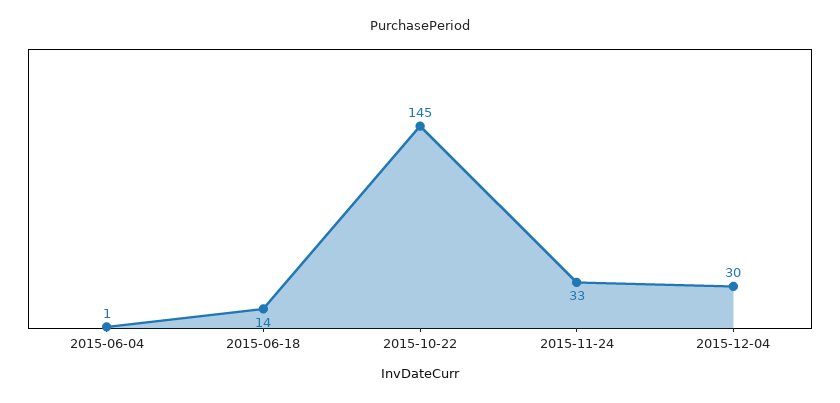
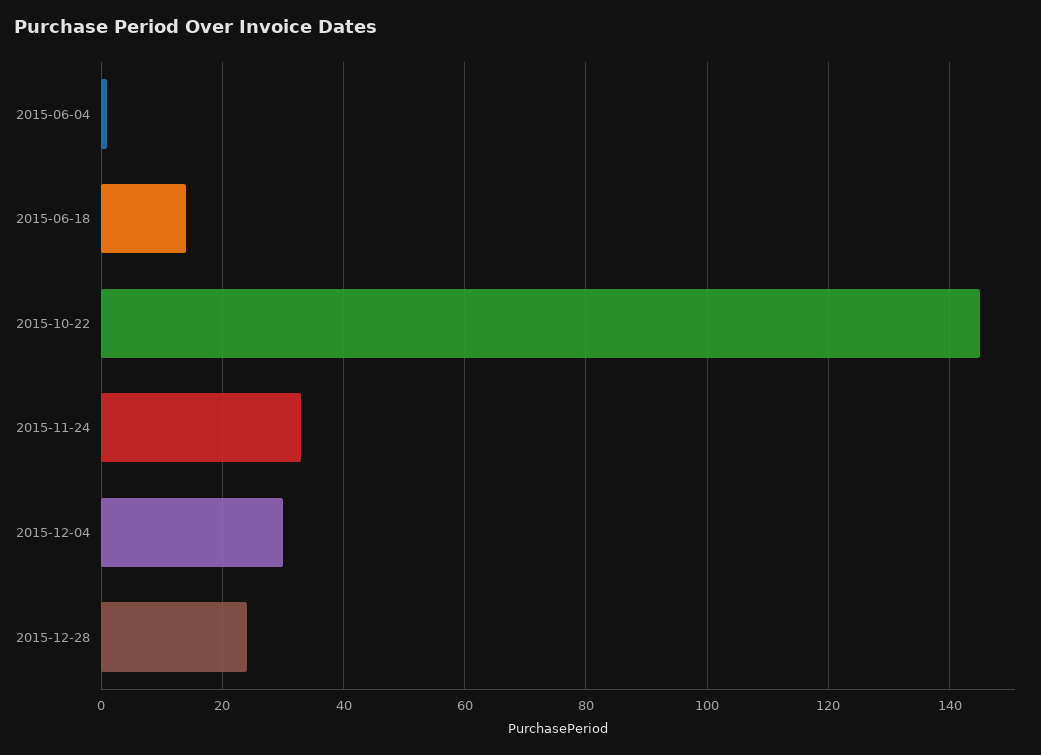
2015-12-28: none -> 25

